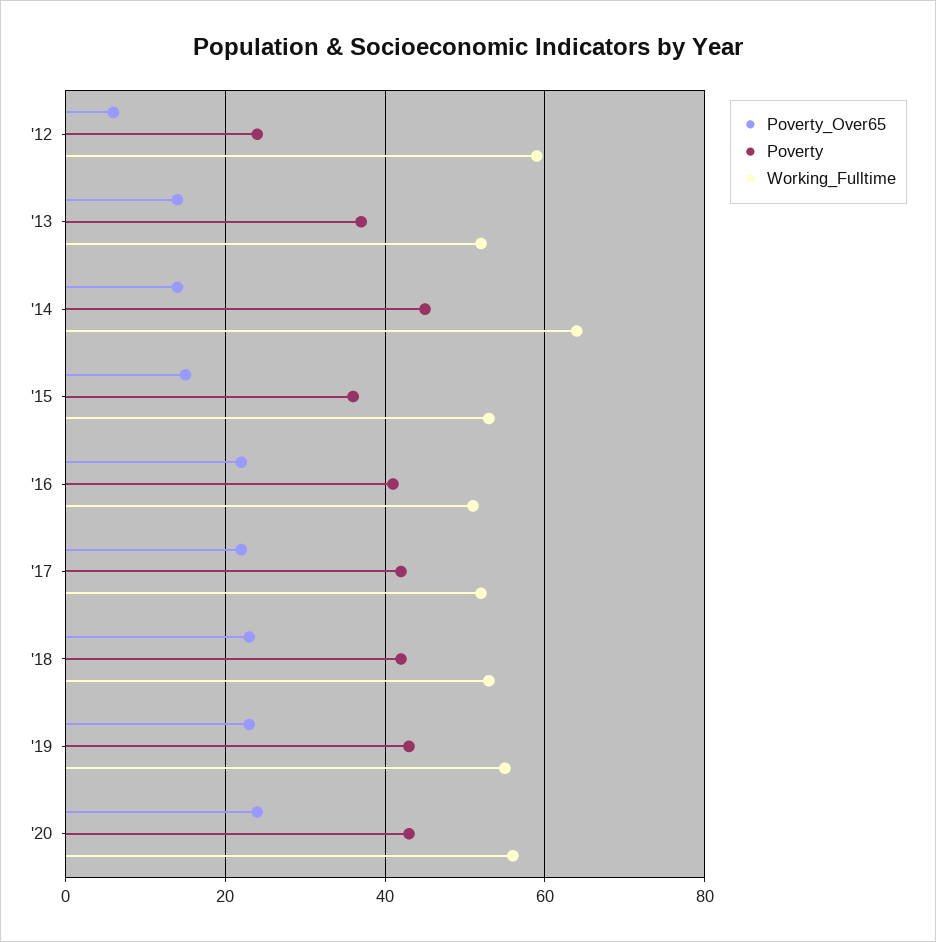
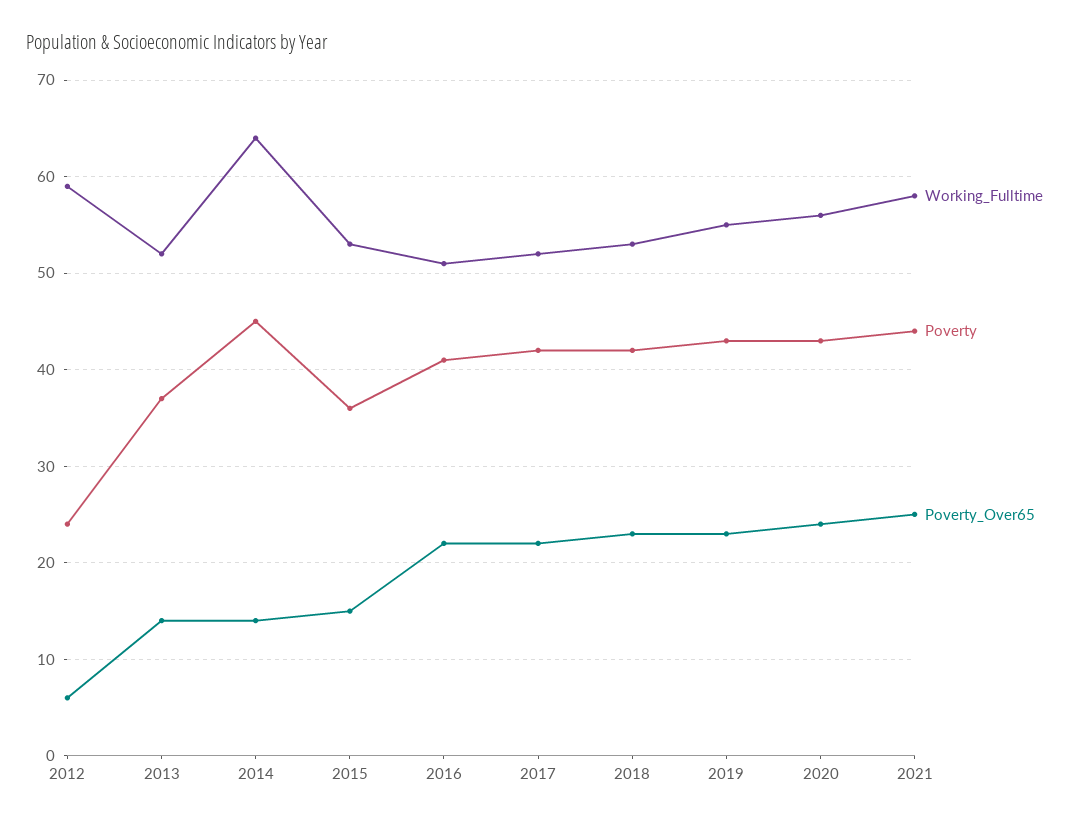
Working_Fulltime, 2021: none -> 58
Poverty, 2021: none -> 44
Poverty_Over65, 2021: none -> 25

